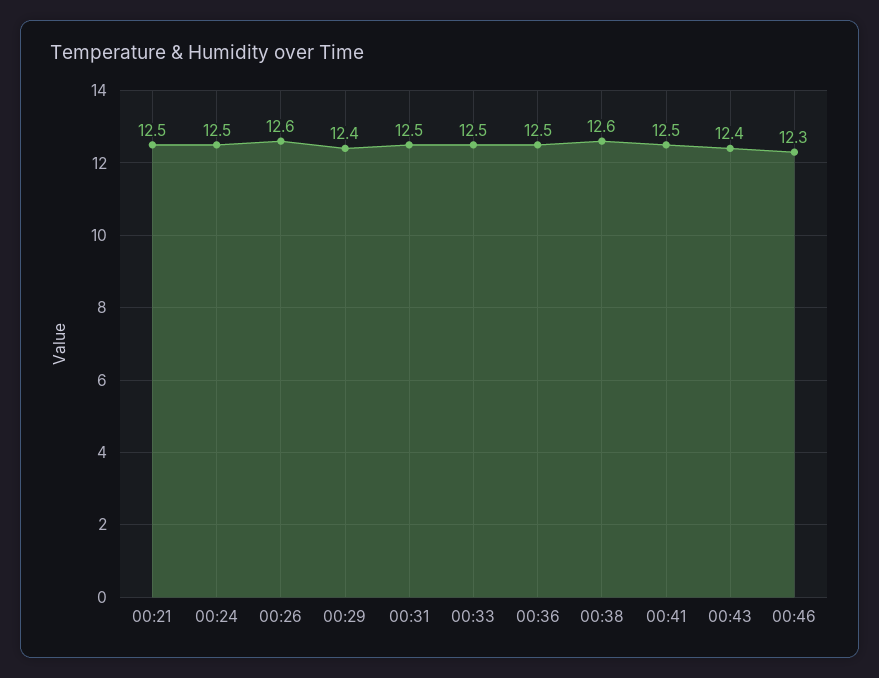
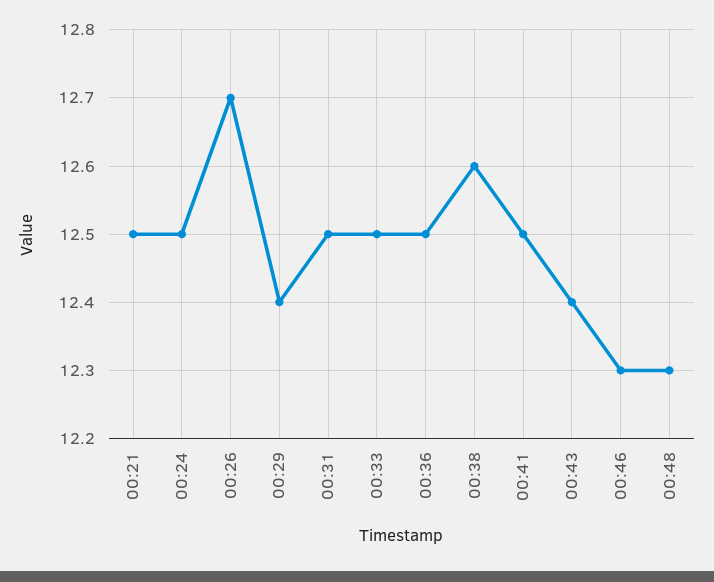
00:26: 12.6 -> 12.7
00:48: none -> 12.3

